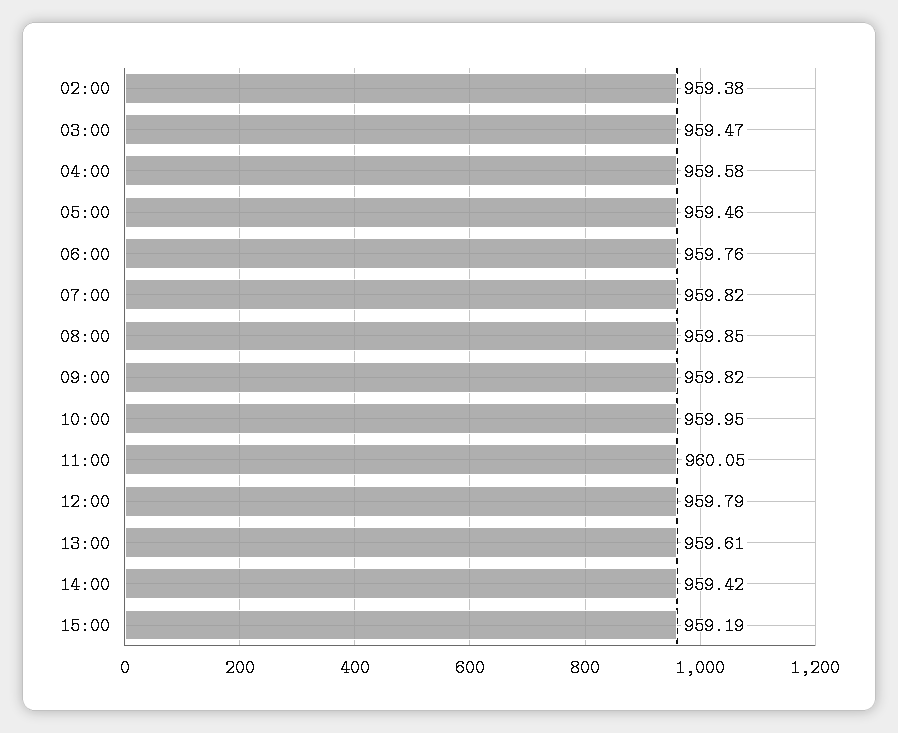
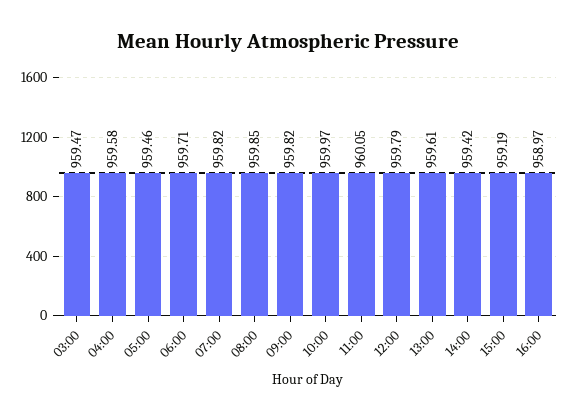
02:00: 959.38 -> none
06:00: 959.76 -> 959.71
10:00: 959.95 -> 959.97
16:00: none -> 958.97

